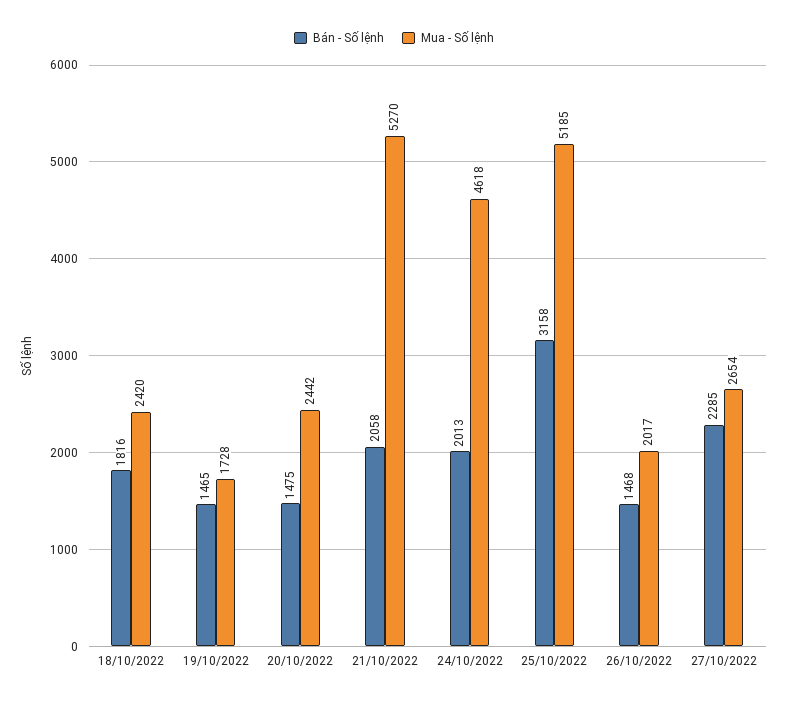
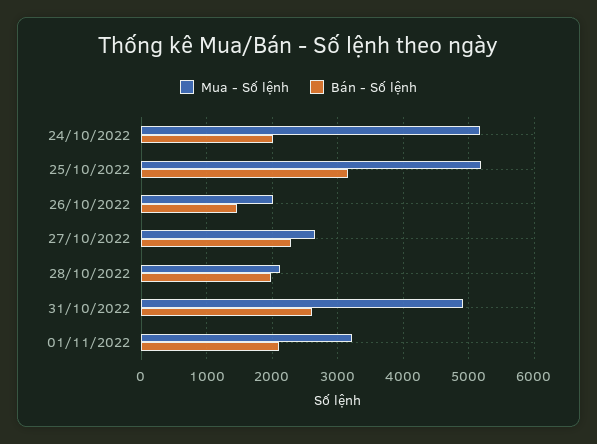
Bán - Số lệnh, 18/10/2022: 1816 -> none
Mua - Số lệnh, 18/10/2022: 2420 -> none
Bán - Số lệnh, 19/10/2022: 1465 -> none
Mua - Số lệnh, 19/10/2022: 1728 -> none
Bán - Số lệnh, 20/10/2022: 1475 -> none
Mua - Số lệnh, 20/10/2022: 2442 -> none
Bán - Số lệnh, 21/10/2022: 2058 -> none
Mua - Số lệnh, 21/10/2022: 5270 -> none
Mua - Số lệnh, 24/10/2022: 4618 -> 5200
Mua - Số lệnh, 28/10/2022: none -> 2100
Bán - Số lệnh, 28/10/2022: none -> 2000
Mua - Số lệnh, 31/10/2022: none -> 4900
Bán - Số lệnh, 31/10/2022: none -> 2600
Mua - Số lệnh, 01/11/2022: none -> 3200
Bán - Số lệnh, 01/11/2022: none -> 2100

